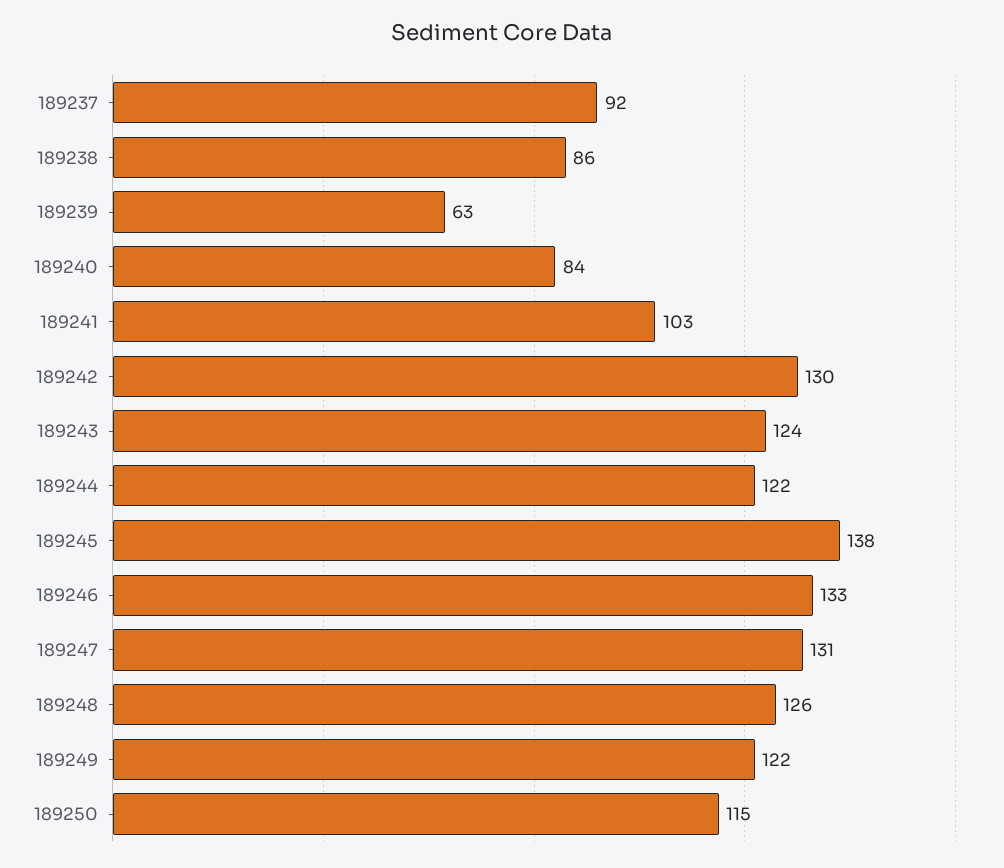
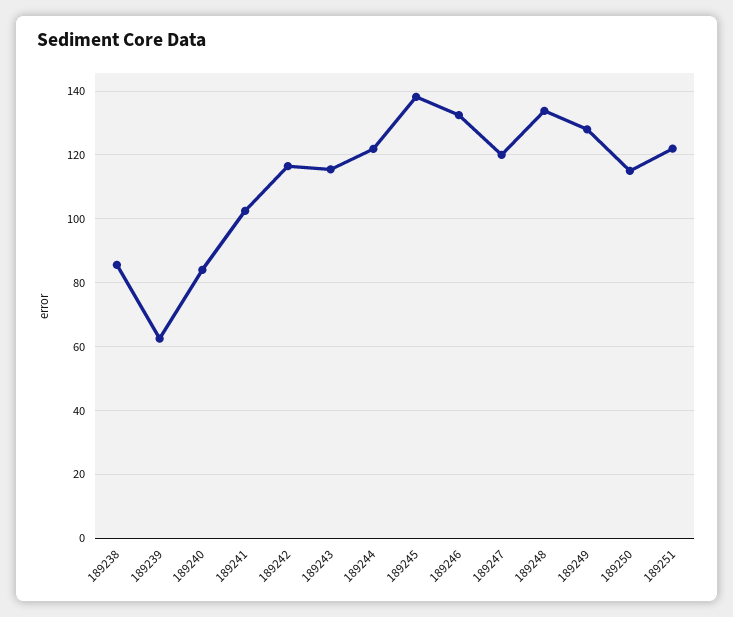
189237: 92 -> none
189242: 130 -> 116
189243: 124 -> 116
189247: 131 -> 120
189248: 126 -> 134
189249: 122 -> 128
189251: none -> 122

